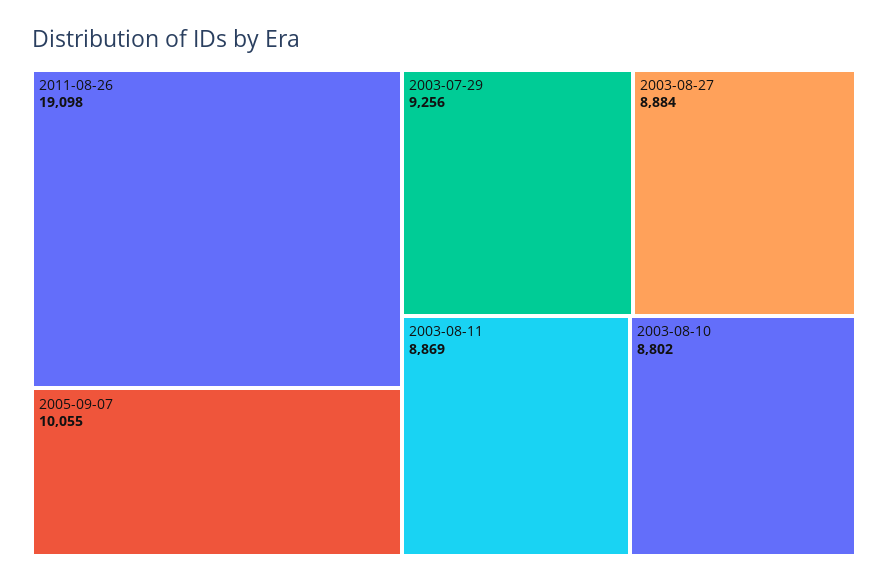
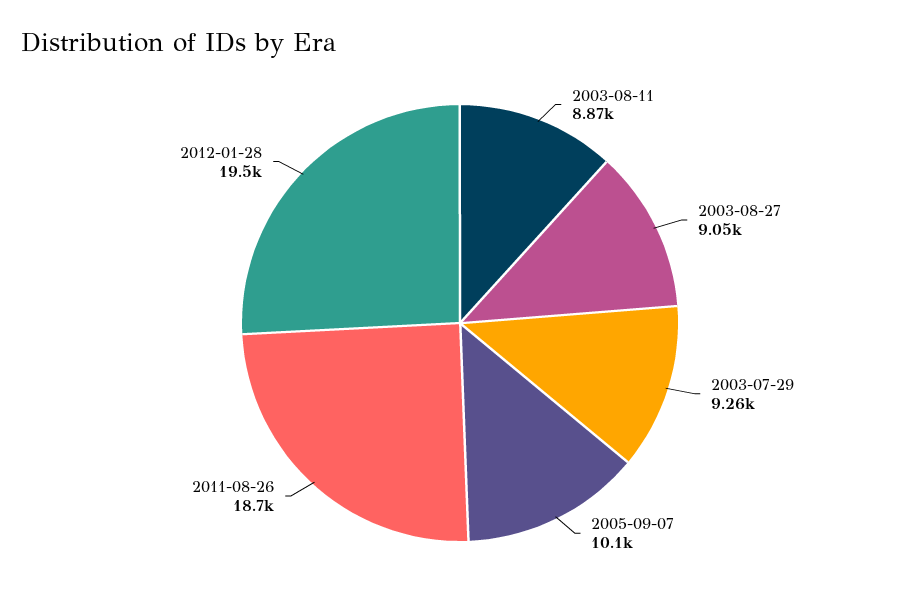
2011-08-26: 19098 -> 18700
2003-08-27: 8884 -> 9050
2003-08-10: 8802 -> none
2012-01-28: none -> 19500

